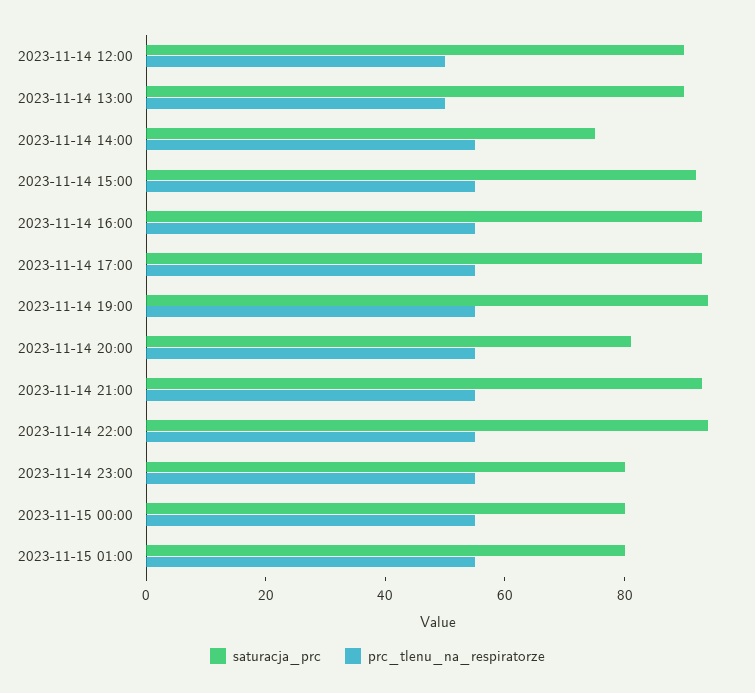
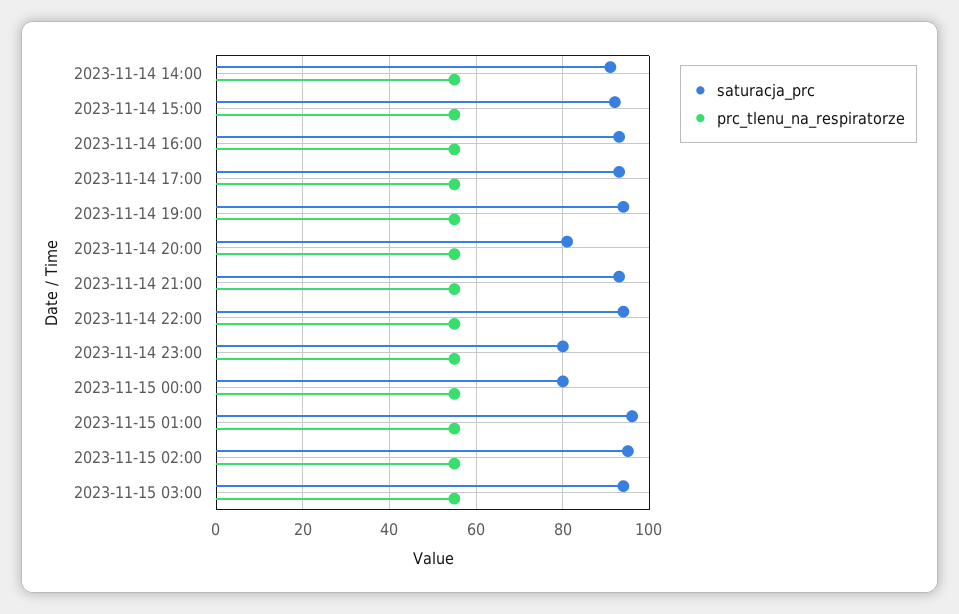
saturacja_prc, 2023-11-14 12:00: 90 -> none
prc_tlenu_na_respiratorze, 2023-11-14 12:00: 50 -> none
saturacja_prc, 2023-11-14 13:00: 90 -> none
prc_tlenu_na_respiratorze, 2023-11-14 13:00: 50 -> none
saturacja_prc, 2023-11-14 14:00: 75 -> 90
saturacja_prc, 2023-11-15 01:00: 80 -> 95
saturacja_prc, 2023-11-15 02:00: none -> 95
prc_tlenu_na_respiratorze, 2023-11-15 02:00: none -> 55
saturacja_prc, 2023-11-15 03:00: none -> 95
prc_tlenu_na_respiratorze, 2023-11-15 03:00: none -> 55

